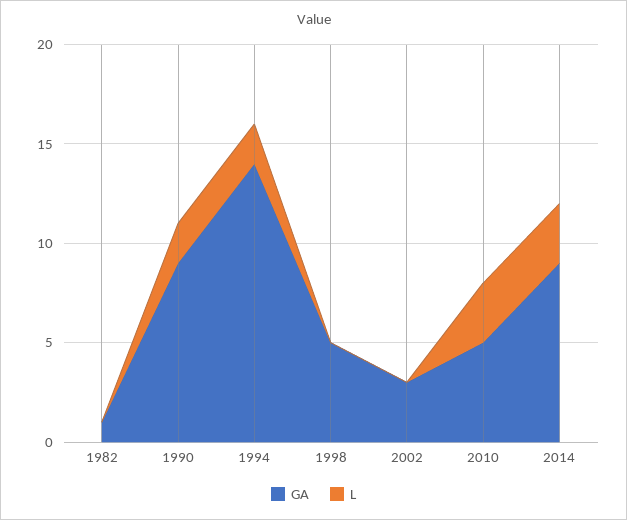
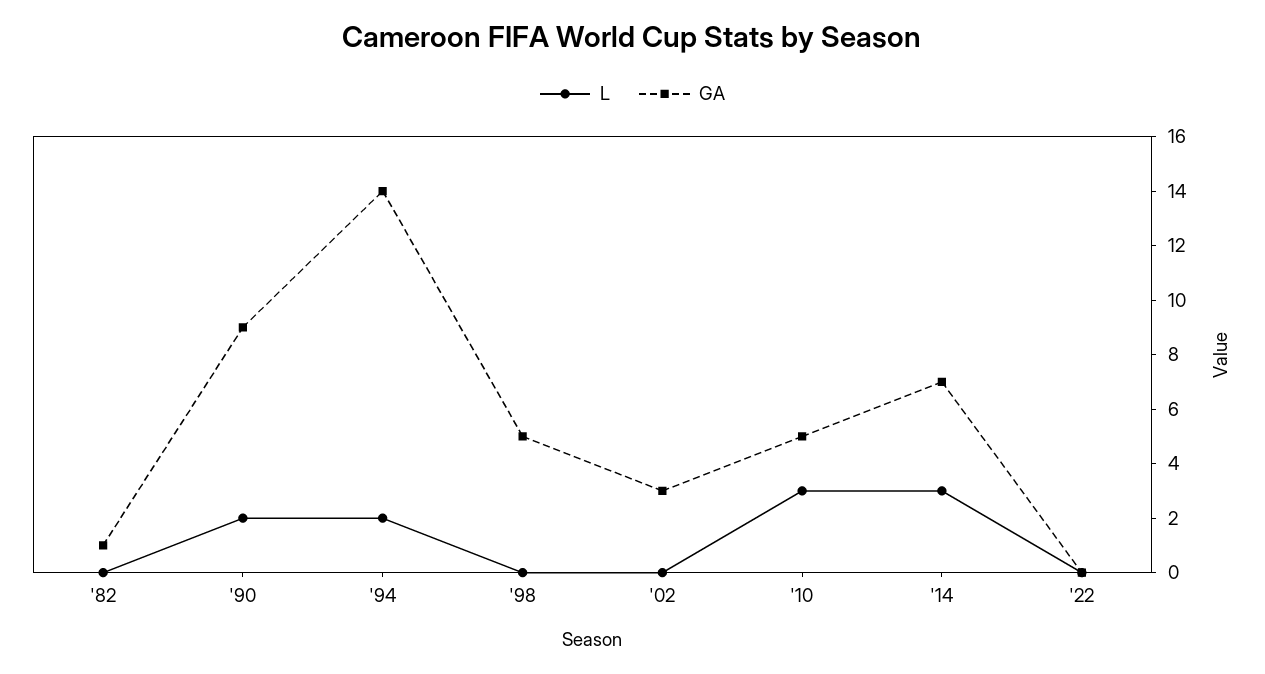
GA, 2014: 9 -> 7
L, '22: none -> 0
GA, '22: none -> 0

